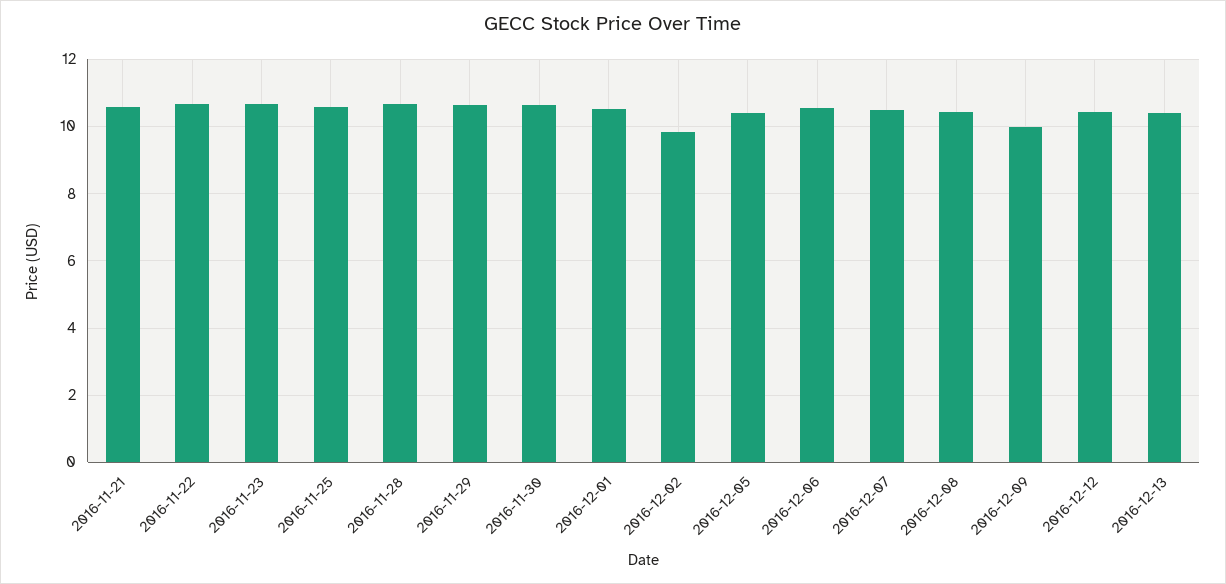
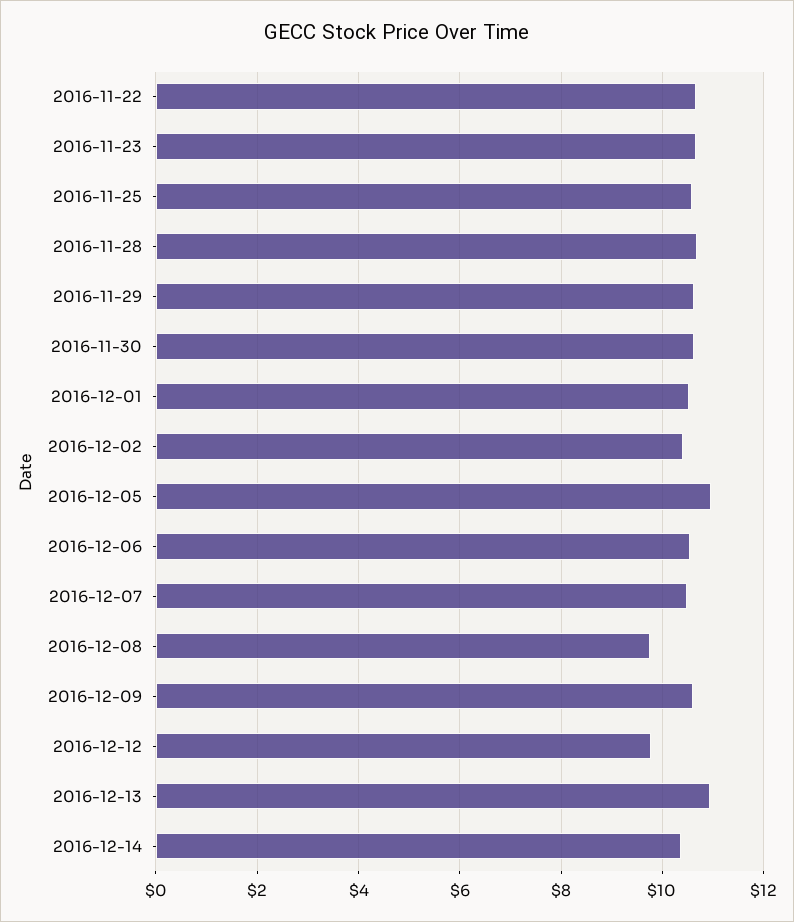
2016-11-21: 10.6 -> none
2016-12-02: 9.8 -> 10.4
2016-12-05: 10.4 -> 11
2016-12-08: 10.4 -> 9.8
2016-12-09: 10 -> 10.6
2016-12-12: 10.4 -> 9.8
2016-12-13: 10.4 -> 11
2016-12-14: none -> 10.4

